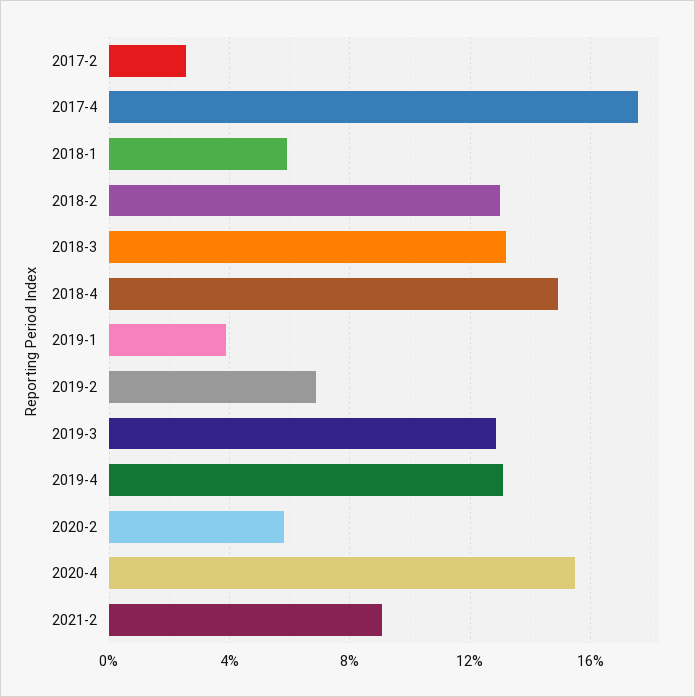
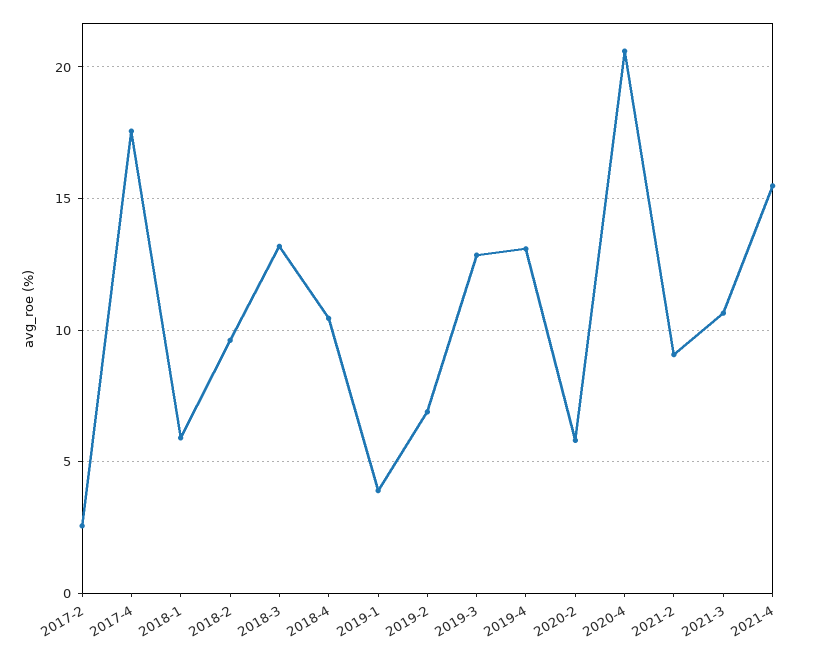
2018-2: 13 -> 9.5
2018-4: 15 -> 10.5
2020-4: 15.5 -> 20.5
2021-3: none -> 10.5
2021-4: none -> 15.5

